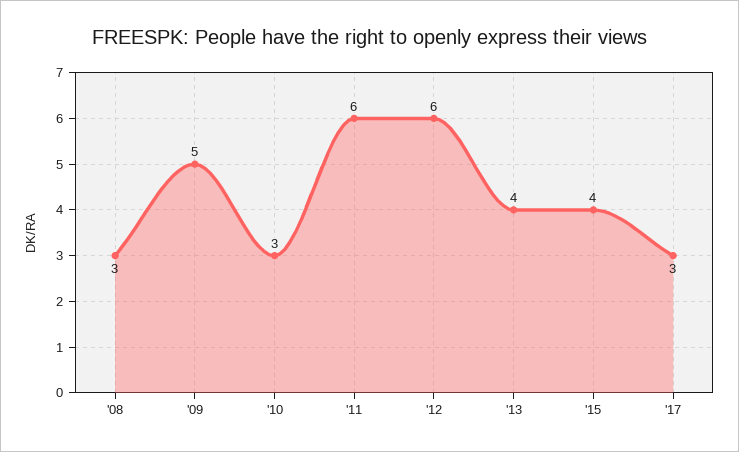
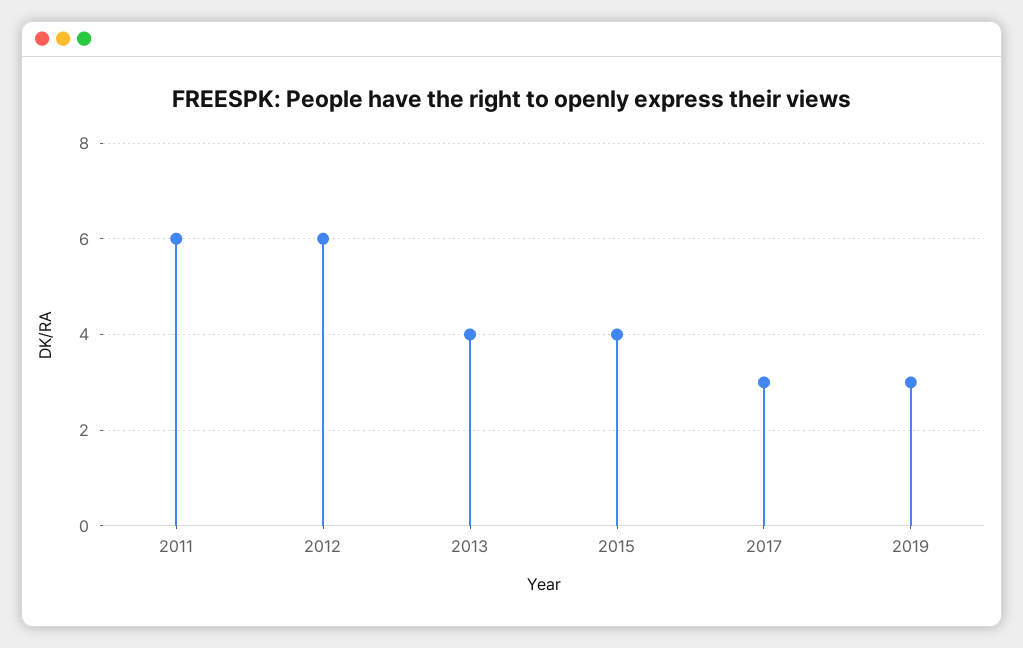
'08: 3 -> none
'09: 5 -> none
'10: 3 -> none
2019: none -> 3

